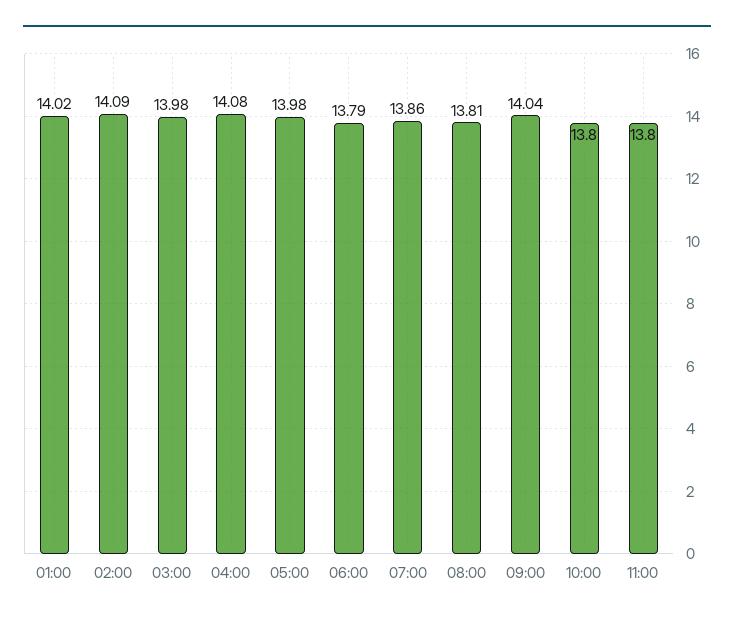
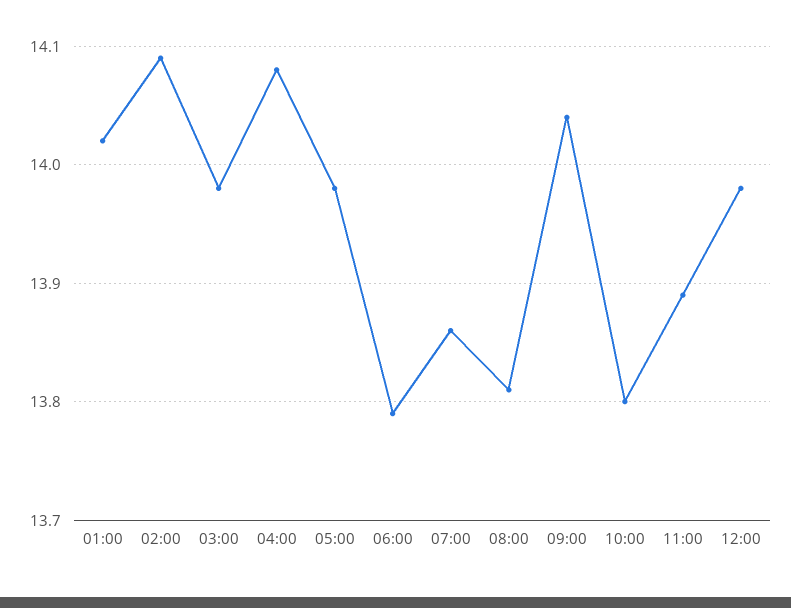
11:00: 13.8 -> 13.89
12:00: none -> 13.98

